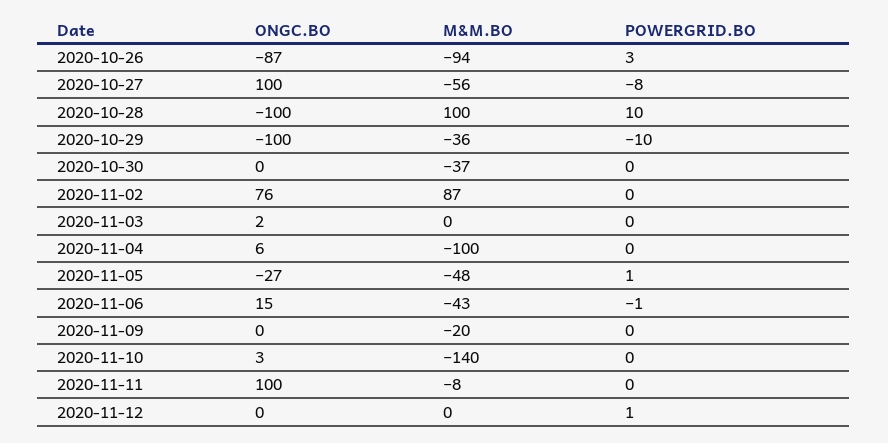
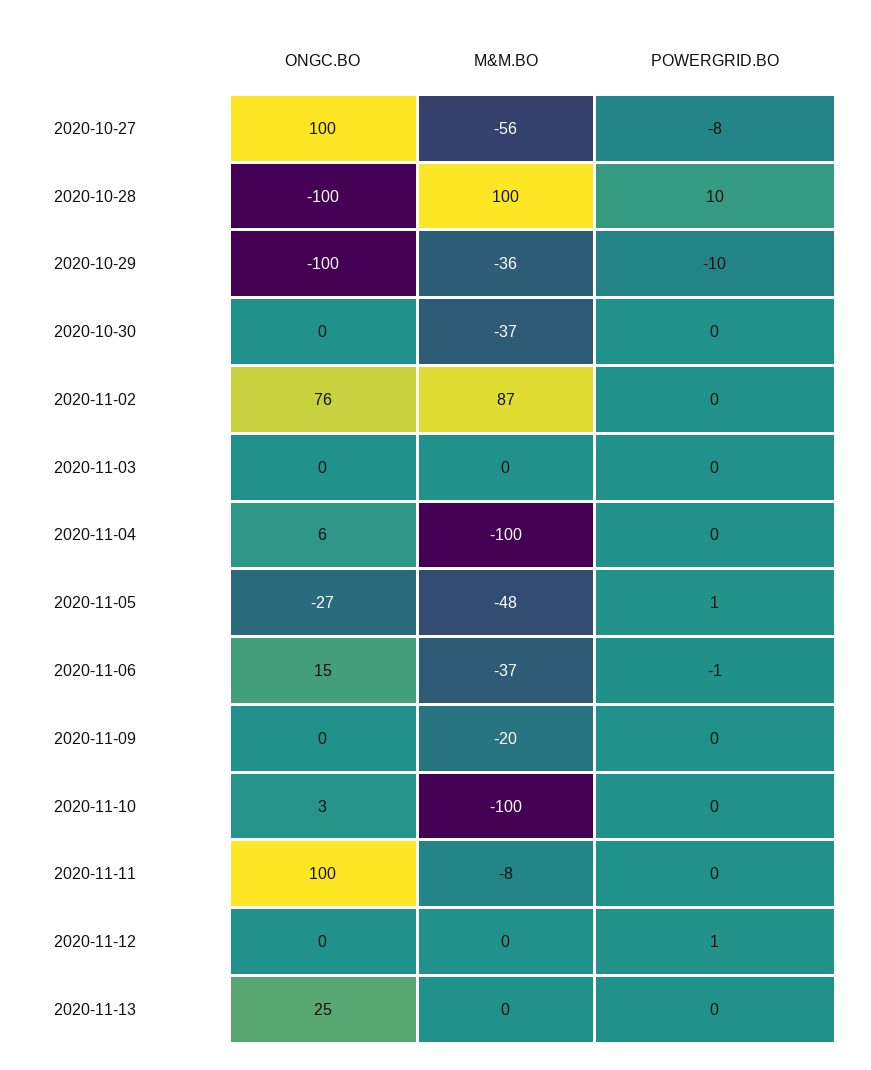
ONGC.BO, 2020-10-26: -87 -> none
M&M.BO, 2020-10-26: -94 -> none
POWERGRID.BO, 2020-10-26: 3 -> none
ONGC.BO, 2020-11-03: 2 -> 0
M&M.BO, 2020-11-06: -43 -> -37
M&M.BO, 2020-11-10: -140 -> -100
ONGC.BO, 2020-11-13: none -> 25
M&M.BO, 2020-11-13: none -> 0
POWERGRID.BO, 2020-11-13: none -> 0

